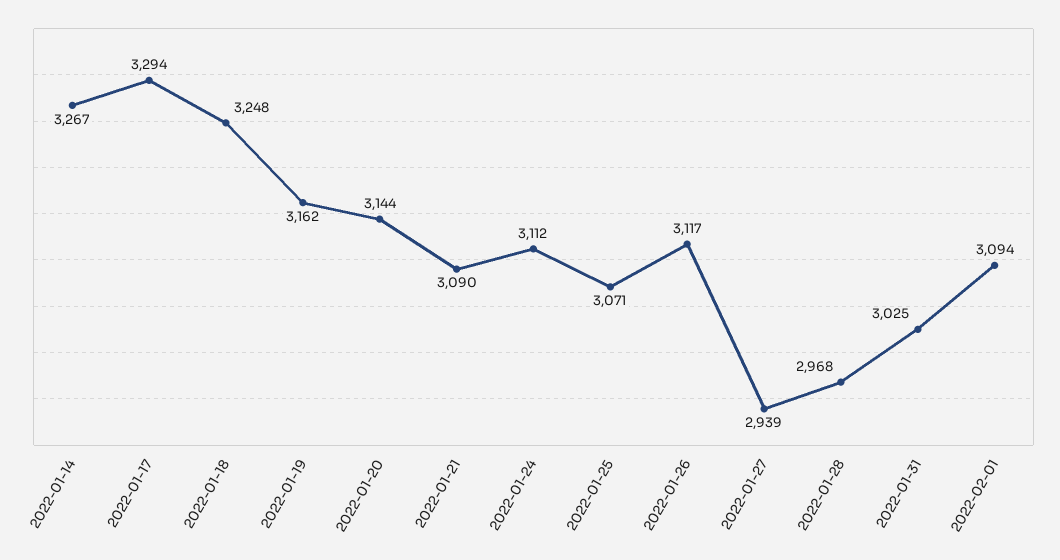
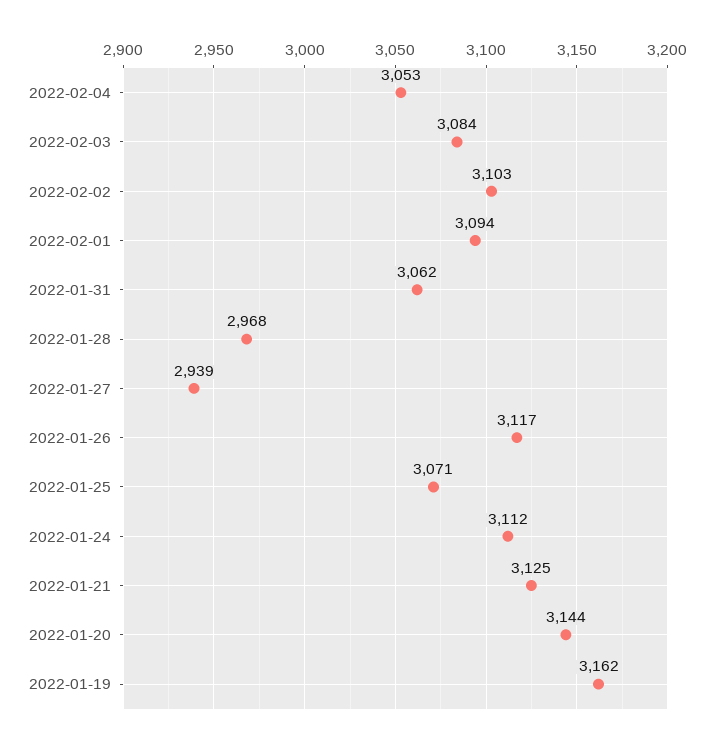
2022-01-14: 3267 -> none
2022-01-17: 3294 -> none
2022-01-18: 3248 -> none
2022-01-21: 3090 -> 3125
2022-01-31: 3025 -> 3062
2022-02-04: none -> 3053
2022-02-03: none -> 3084
2022-02-02: none -> 3103

